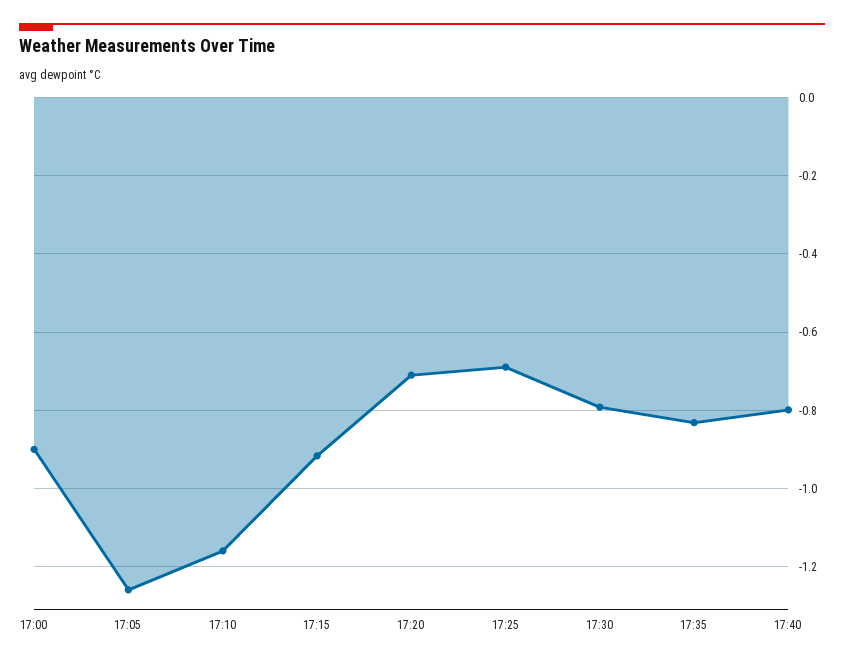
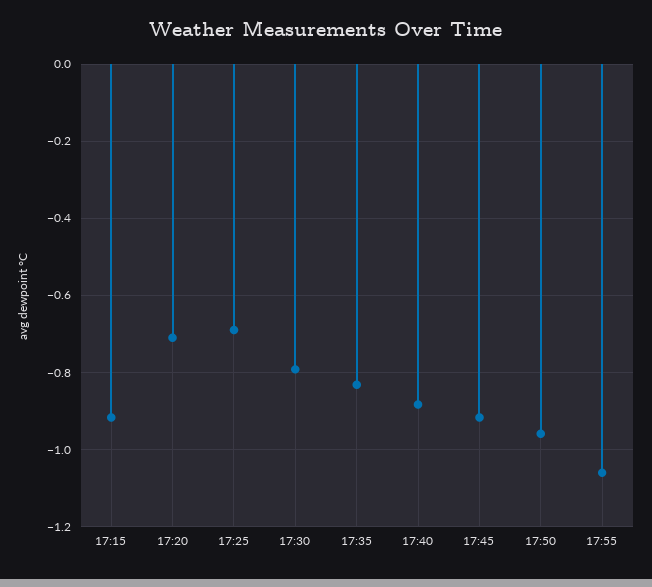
17:00: -0.9 -> none
17:05: -1.26 -> none
17:10: -1.16 -> none
17:40: -0.8 -> -0.88
17:45: none -> -0.92
17:50: none -> -0.96
17:55: none -> -1.06

